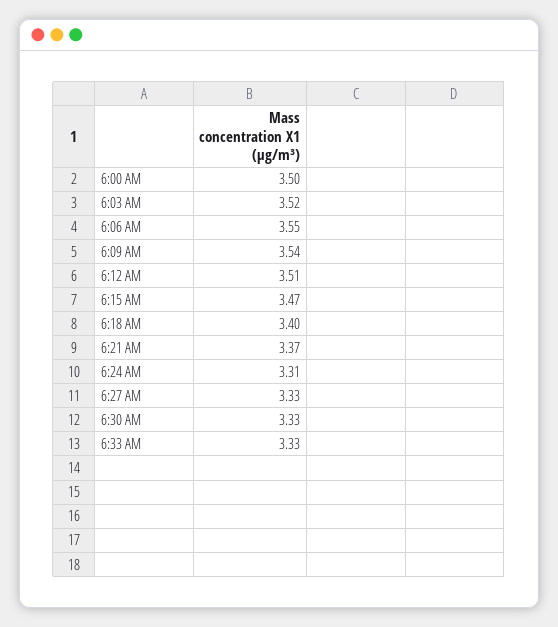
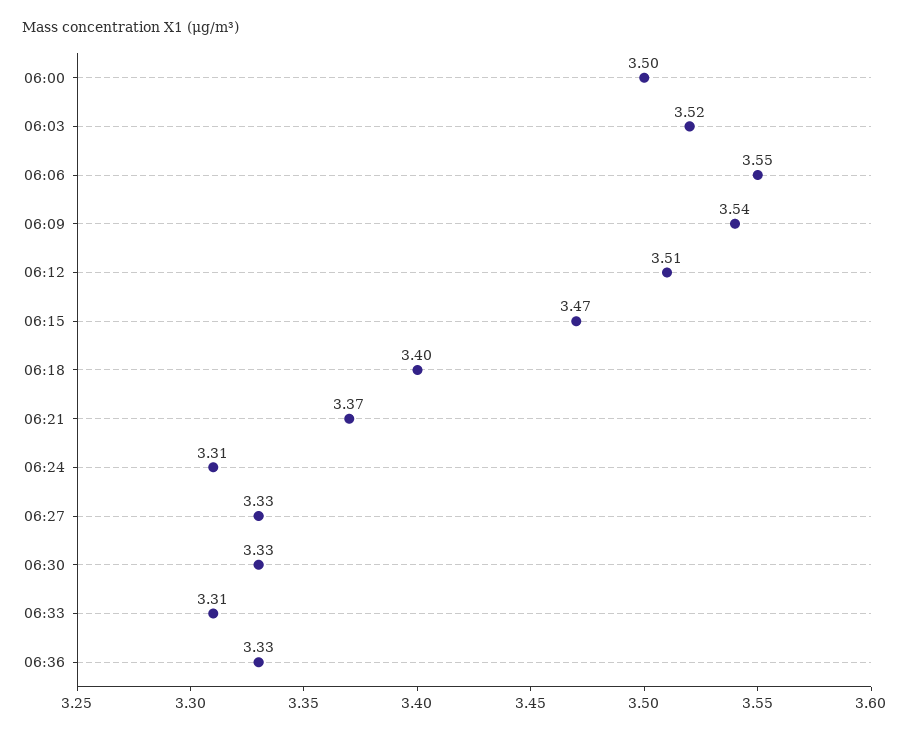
6:33 AM: 3.33 -> 3.31
06:36: none -> 3.33

